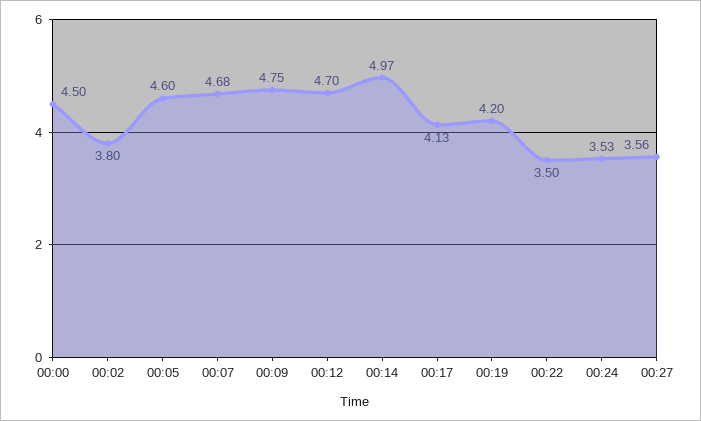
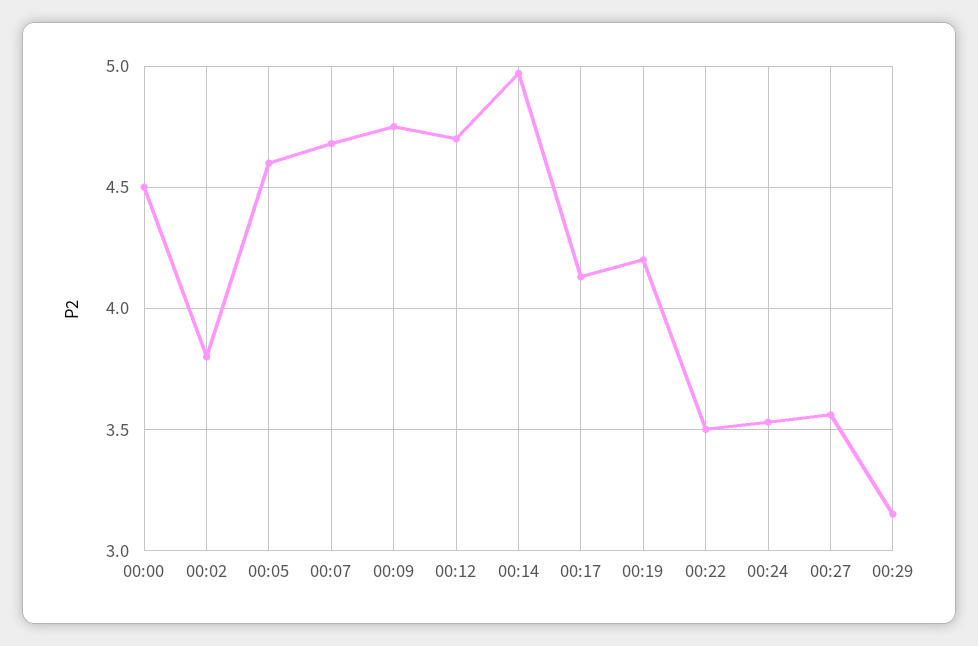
00:29: none -> 3.15

